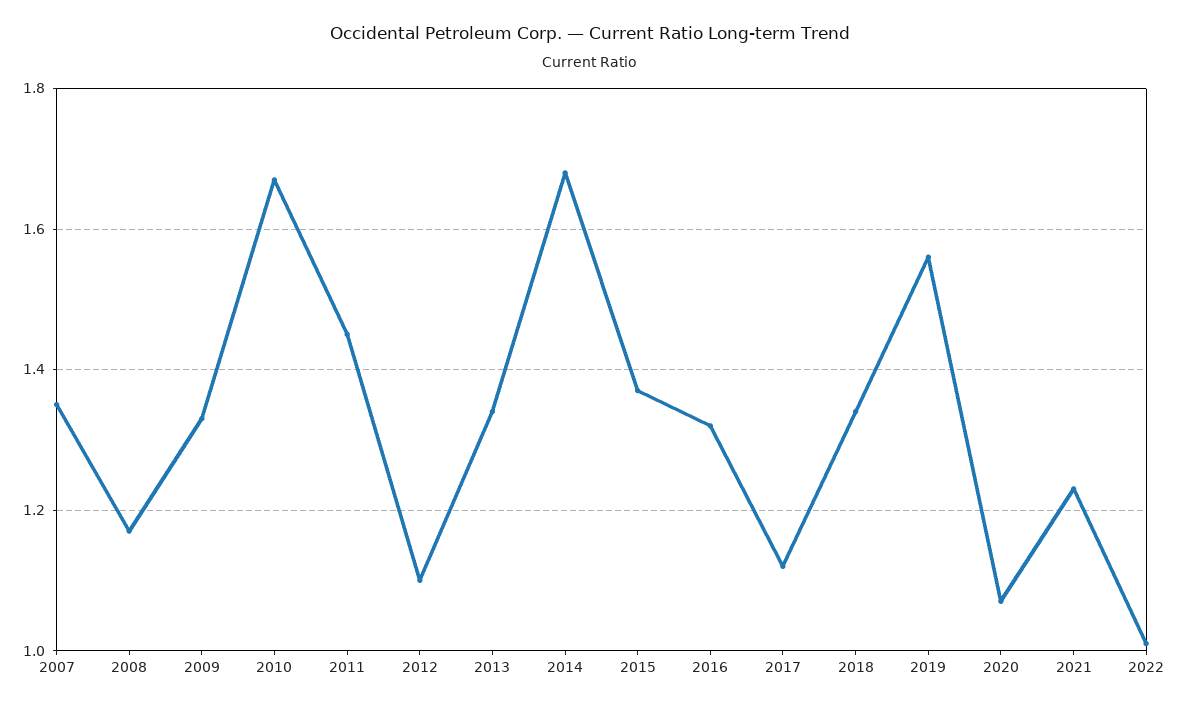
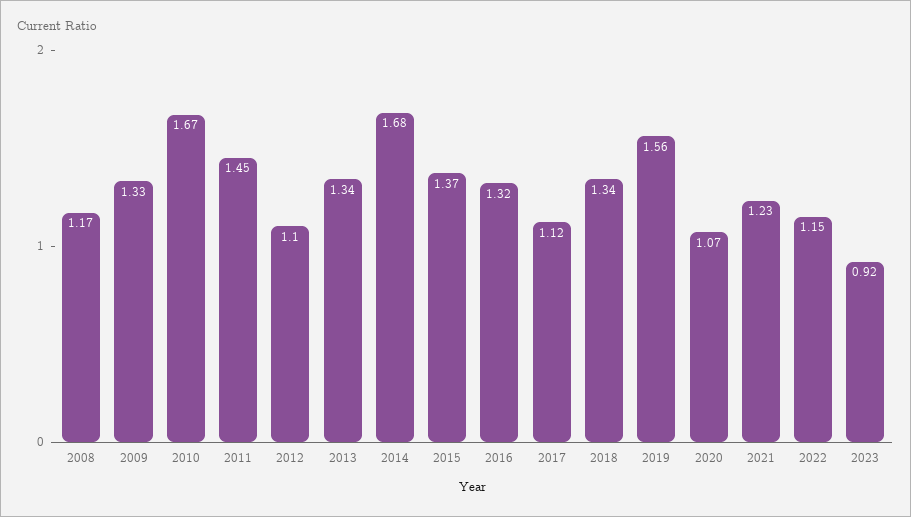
2007: 1.35 -> none
2022: 1 -> 1.15
2023: none -> 0.92

